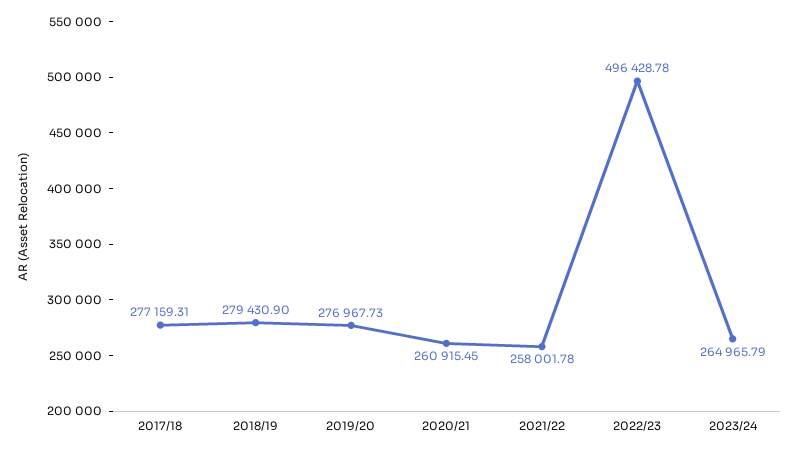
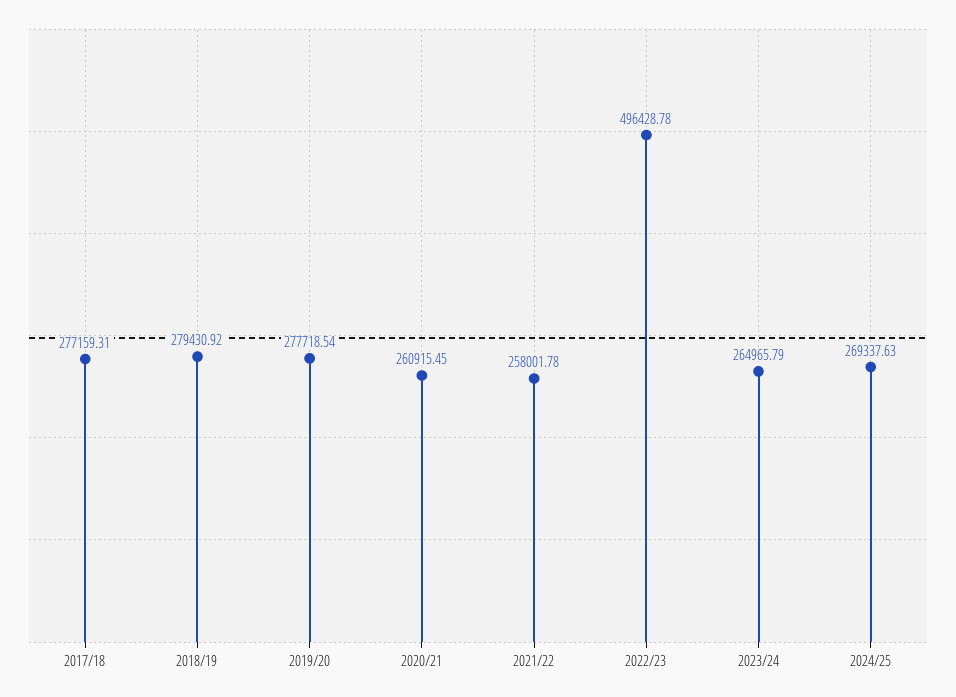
2018/19: 279430.9 -> 279430.92
2019/20: 276967.73 -> 277718.54
2024/25: none -> 269337.63

